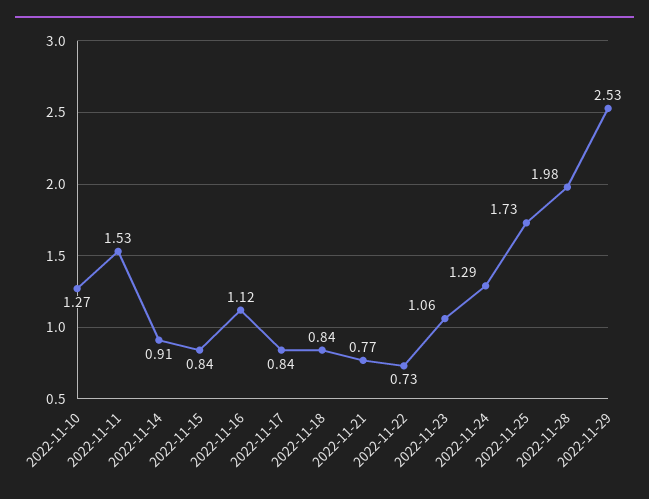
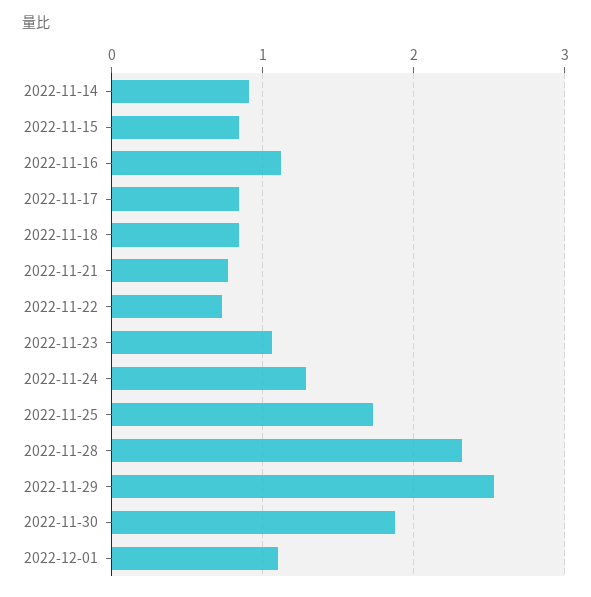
2022-11-10: 1.27 -> none
2022-11-11: 1.53 -> none
2022-11-28: 1.98 -> 2.3
2022-11-30: none -> 1.9
2022-12-01: none -> 1.1

